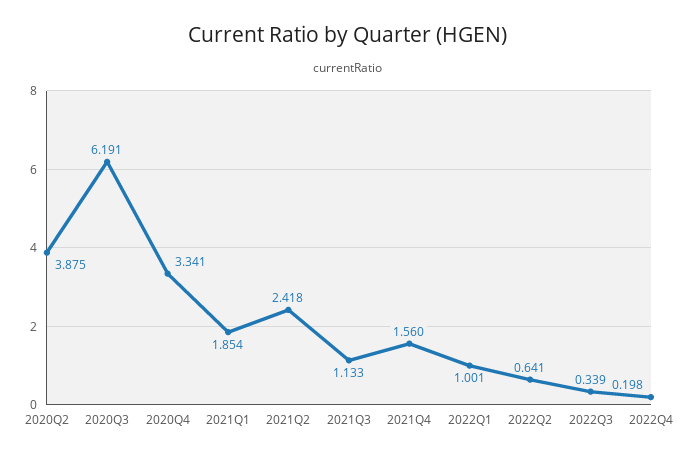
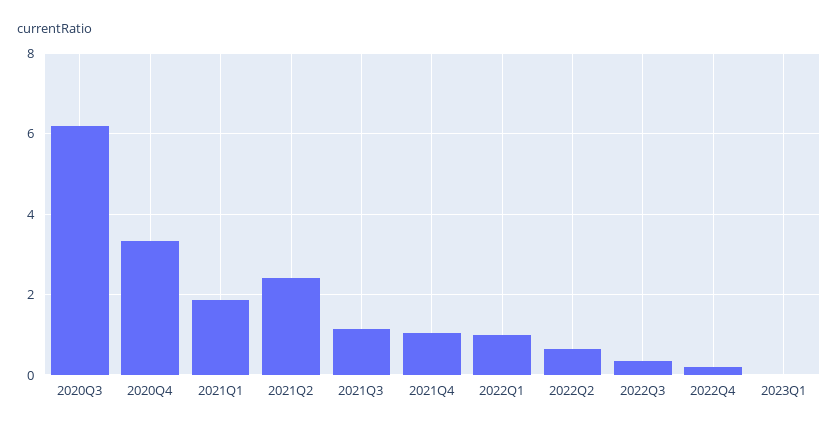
2020Q2: 3.875 -> none
2021Q4: 1.56 -> 1
2023Q1: none -> 0

